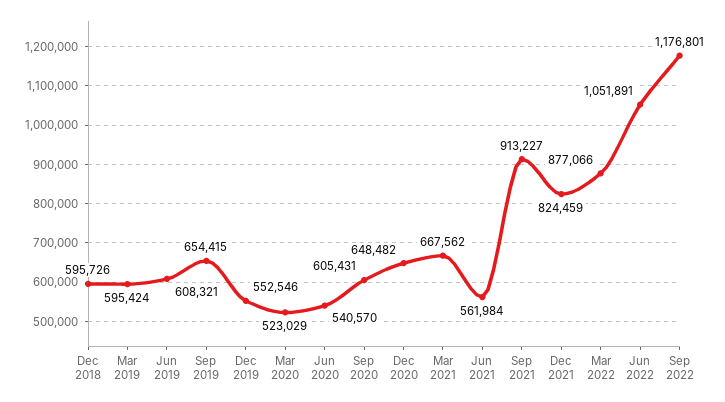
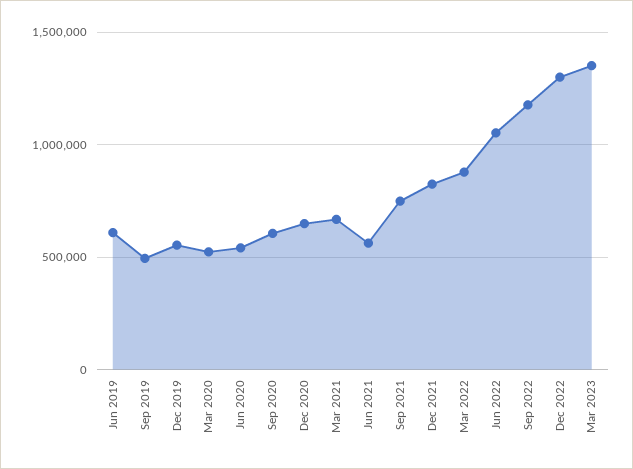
Dec 2018: 595726 -> none
Mar 2019: 595424 -> none
Sep 2019: 654415 -> 500000
Sep 2021: 913227 -> 750000
Dec 2022: none -> 1300000
Mar 2023: none -> 1350000

